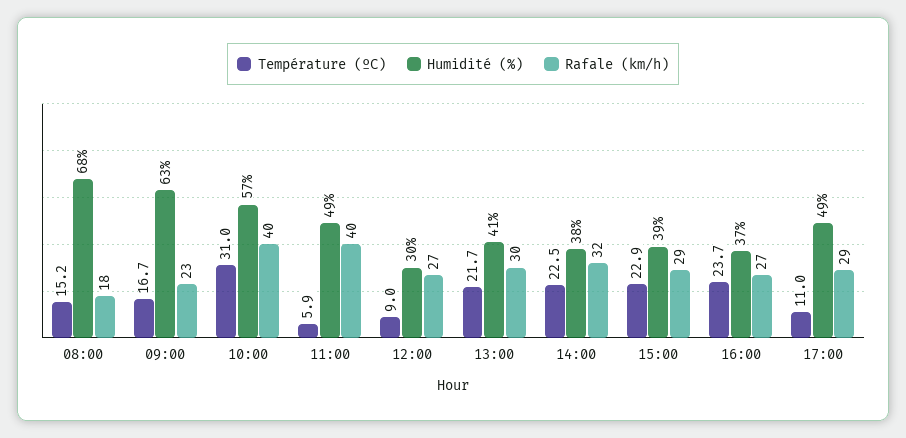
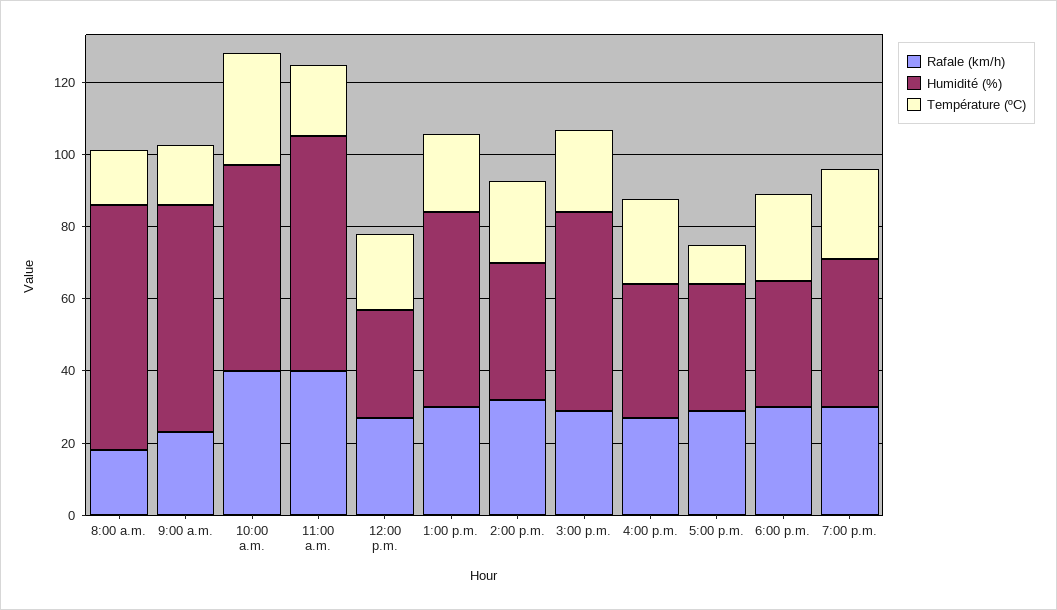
Température (ºC), 11:00: 5.9 -> 20
Humidité (%), 11:00: 49 -> 65
Température (ºC), 12:00: 9 -> 20
Humidité (%), 13:00: 41 -> 55
Humidité (%), 15:00: 39 -> 55
Humidité (%), 17:00: 49 -> 35
Rafale (km/h), 6:00 p.m.: none -> 30
Humidité (%), 6:00 p.m.: none -> 35
Température (ºC), 6:00 p.m.: none -> 25
Rafale (km/h), 7:00 p.m.: none -> 30
Humidité (%), 7:00 p.m.: none -> 40
Température (ºC), 7:00 p.m.: none -> 25

